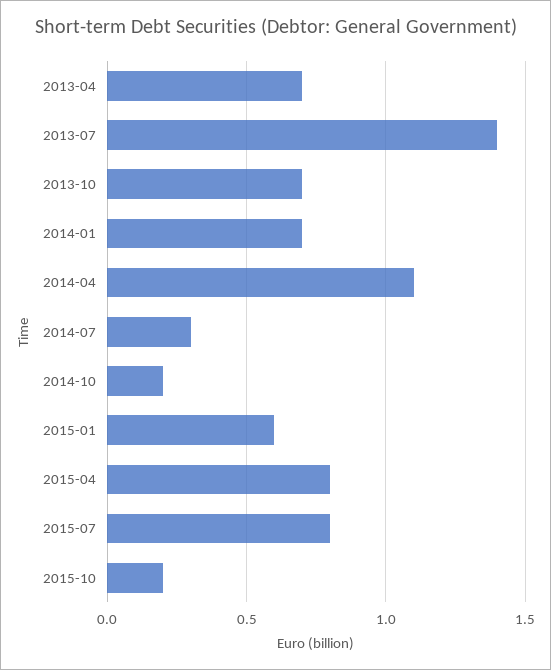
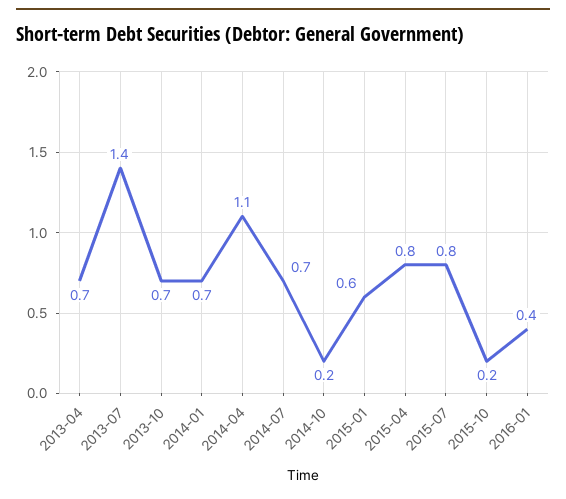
2014-07: 0.3 -> 0.7
2016-01: none -> 0.4

